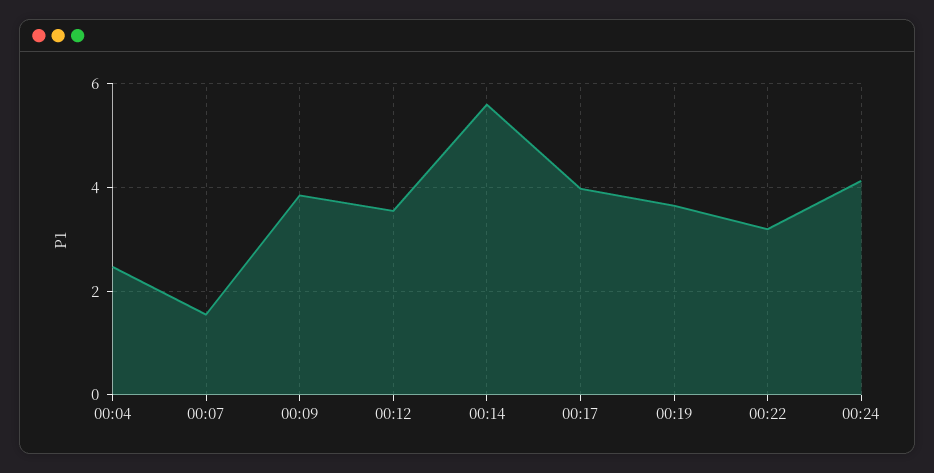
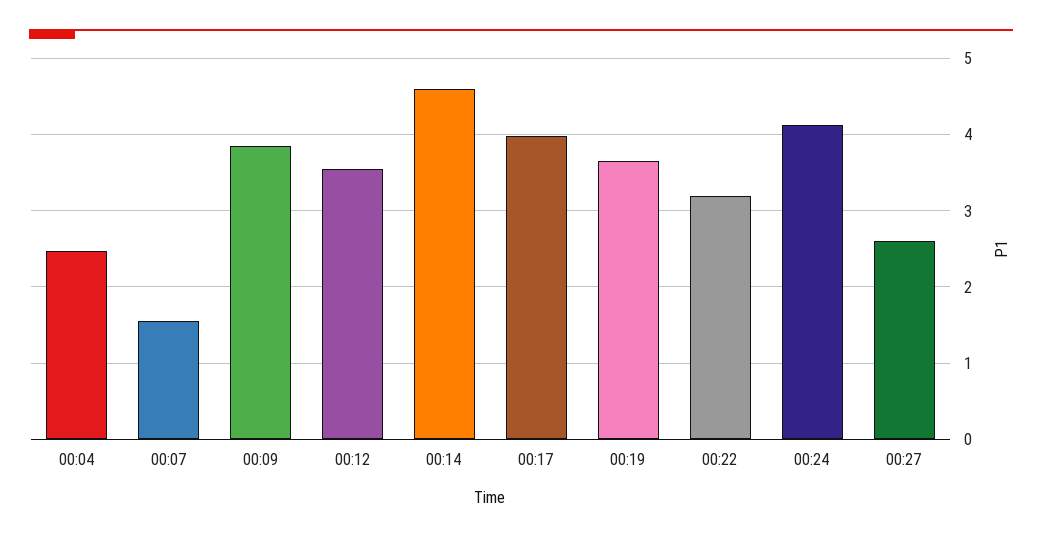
00:14: 5.6 -> 4.6
00:27: none -> 2.6

